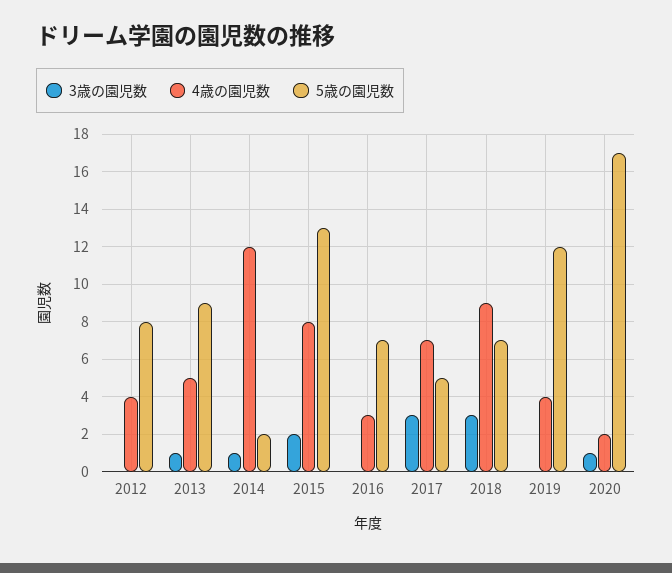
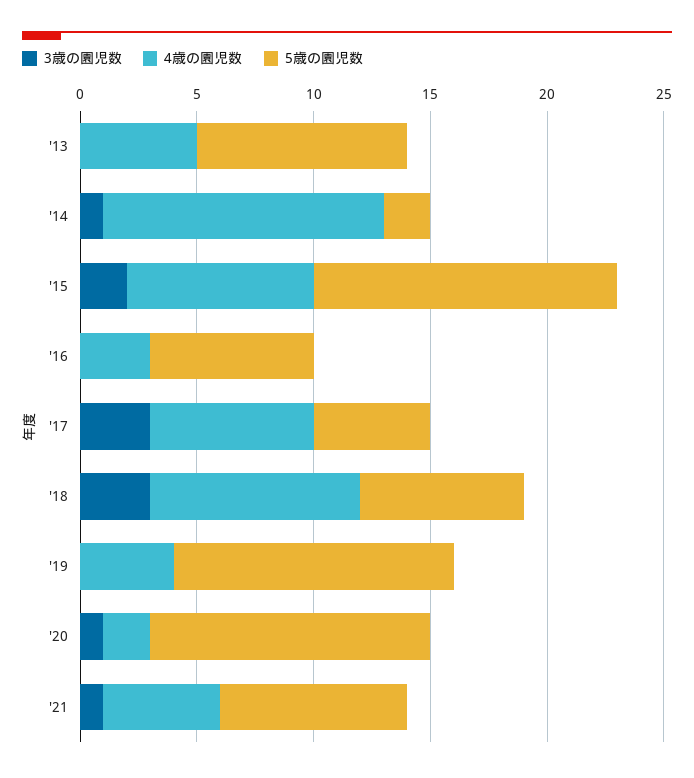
3歳の園児数, 2012: 0 -> none
4歳の園児数, 2012: 4 -> none
5歳の園児数, 2012: 8 -> none
3歳の園児数, 2013: 1 -> 0
5歳の園児数, 2020: 17 -> 12
3歳の園児数, '21: none -> 1
4歳の園児数, '21: none -> 5
5歳の園児数, '21: none -> 8

